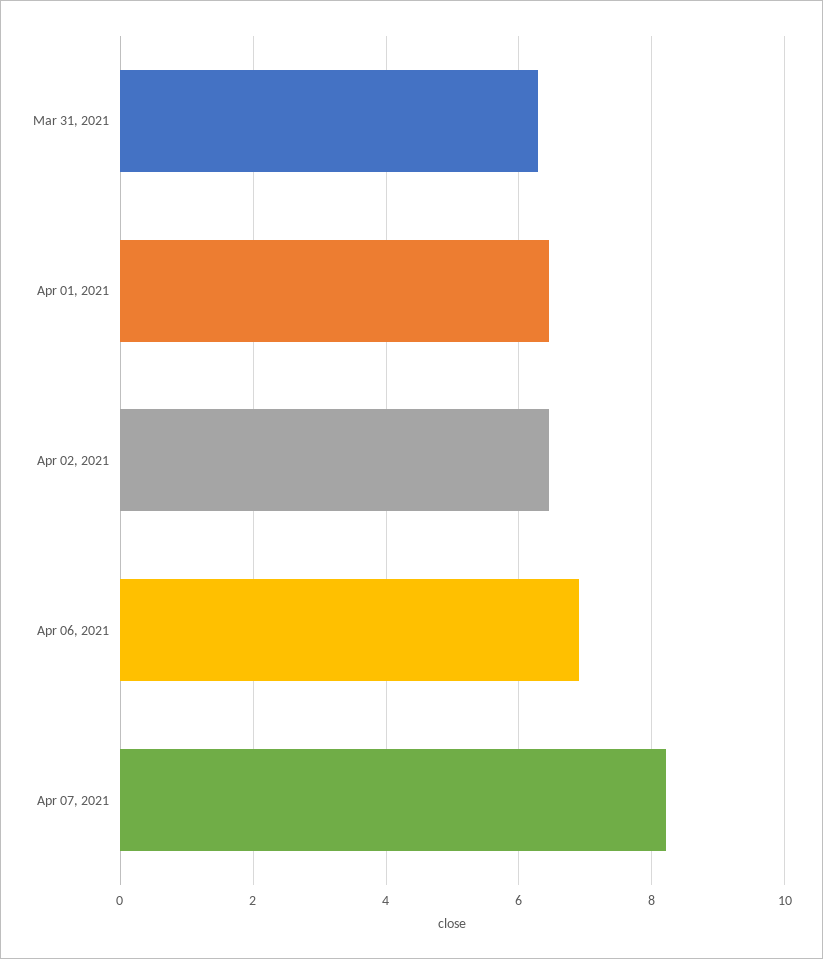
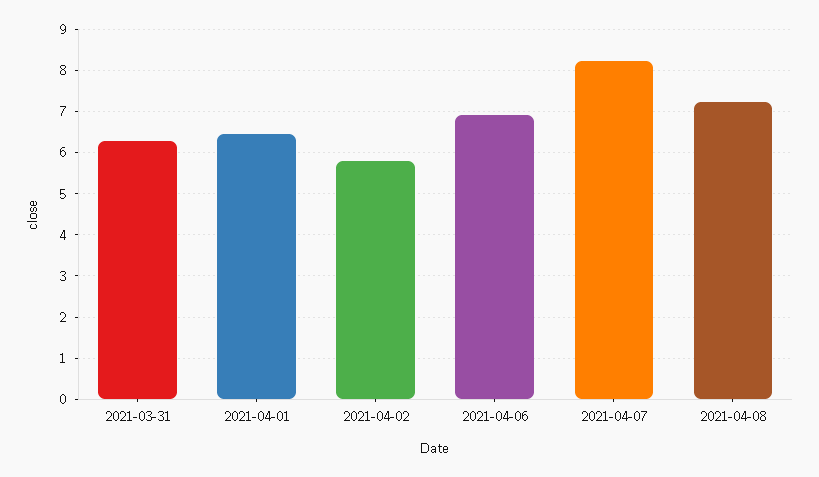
Apr 02, 2021: 6.4 -> 5.8
2021-04-08: none -> 7.2

